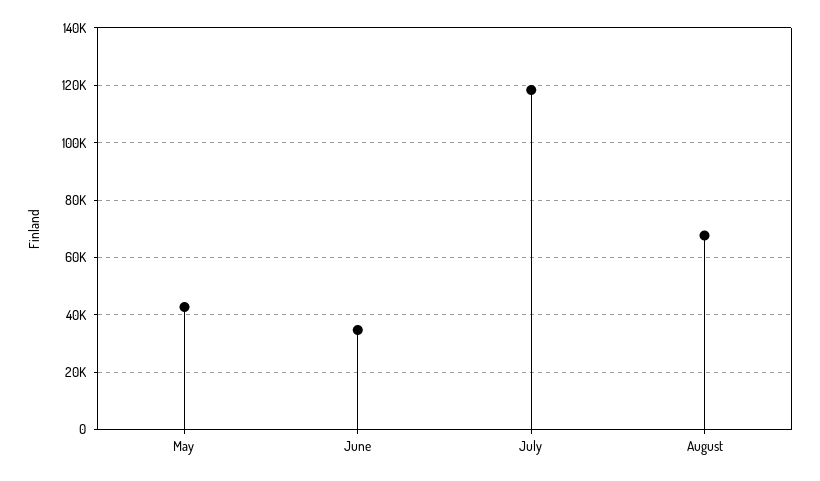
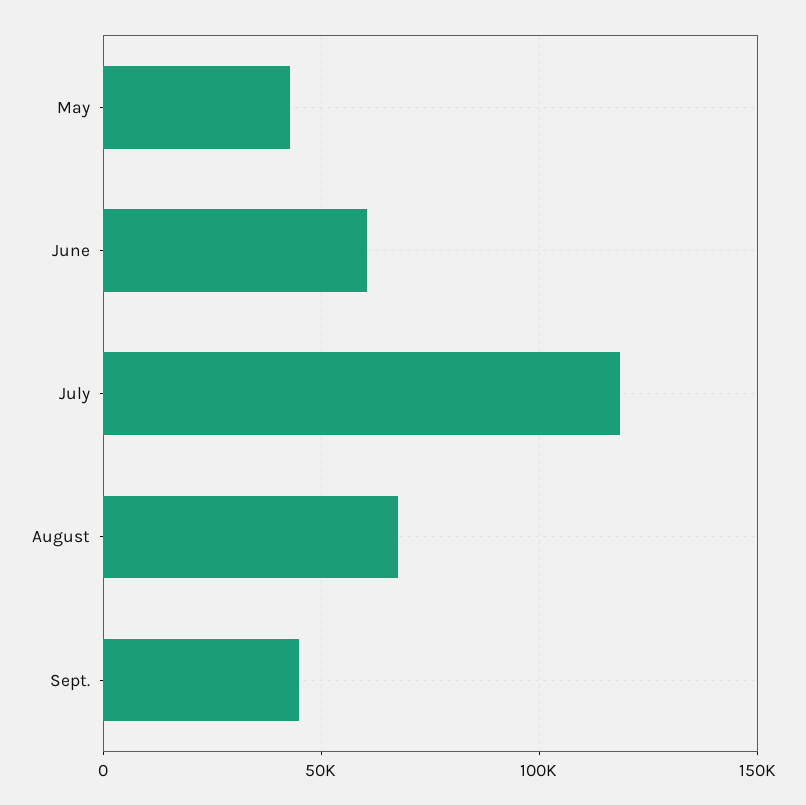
June: 35000 -> 60000
Sept.: none -> 45000

